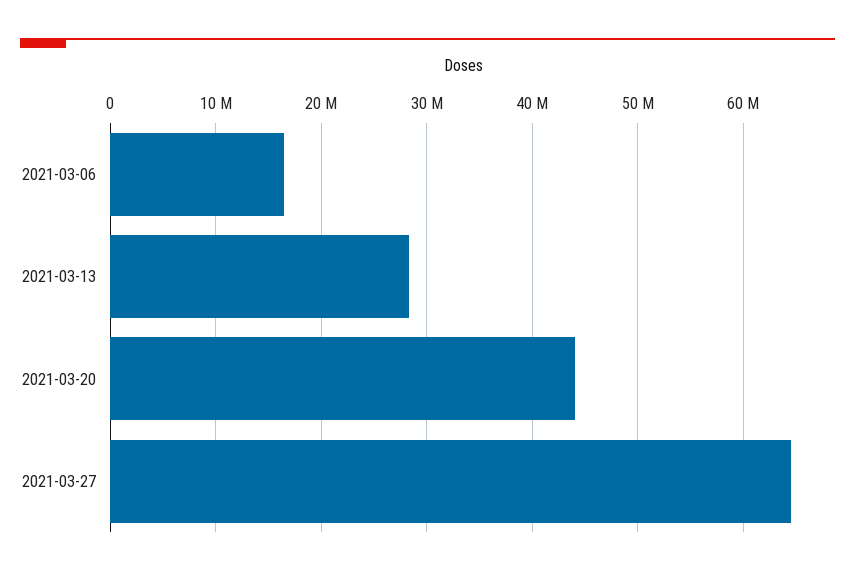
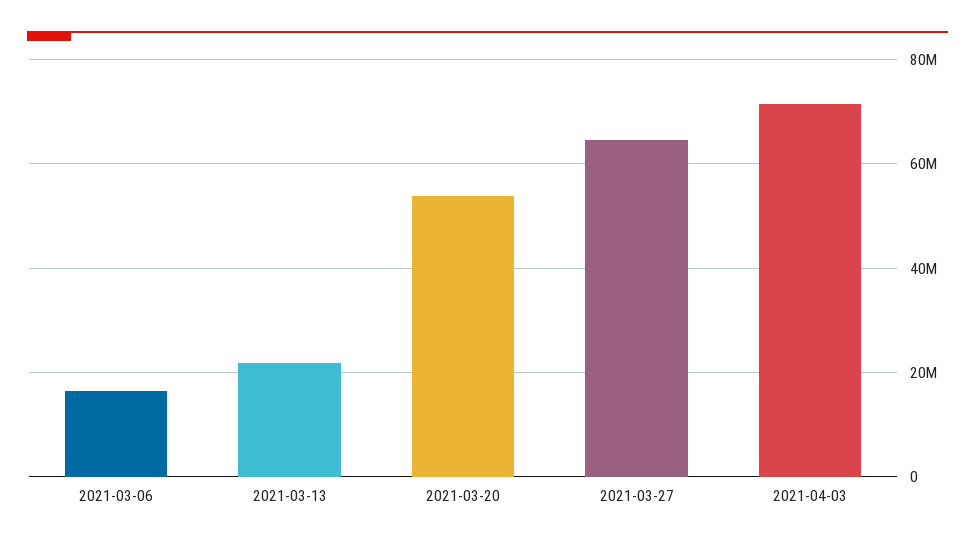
2021-03-13: 28000000 -> 22000000
2021-03-20: 44000000 -> 54000000
2021-04-03: none -> 72000000

